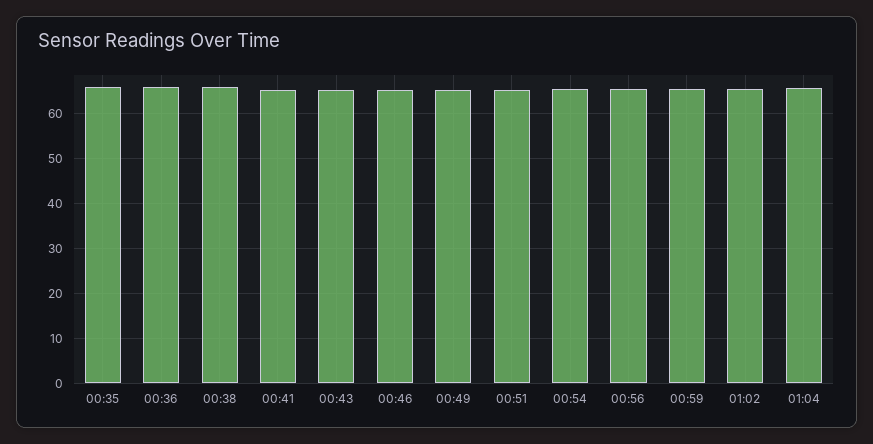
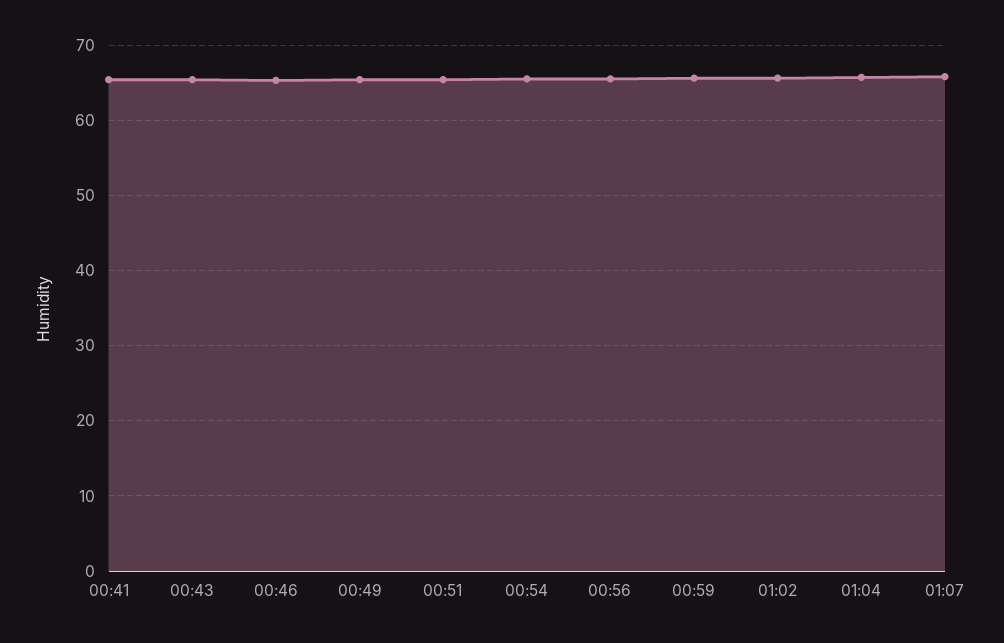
00:35: 66 -> none
00:36: 66 -> none
00:38: 66 -> none
01:07: none -> 66

